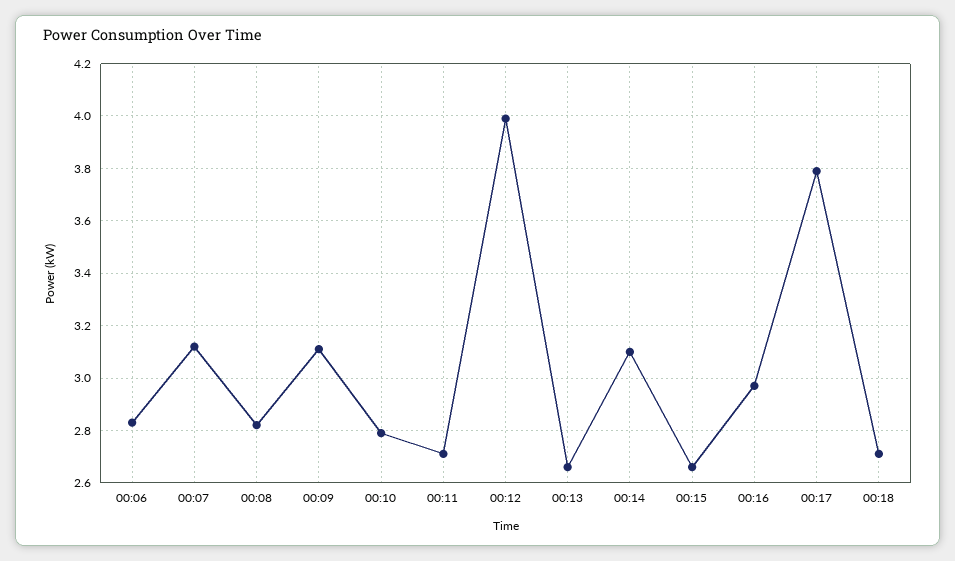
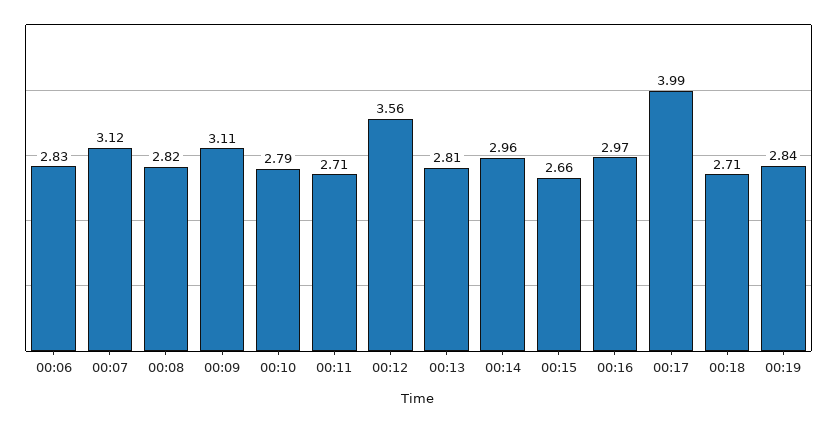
00:12: 4 -> 3.56
00:13: 2.65 -> 2.81
00:14: 3.1 -> 2.96
00:17: 3.8 -> 3.99
00:19: none -> 2.84

